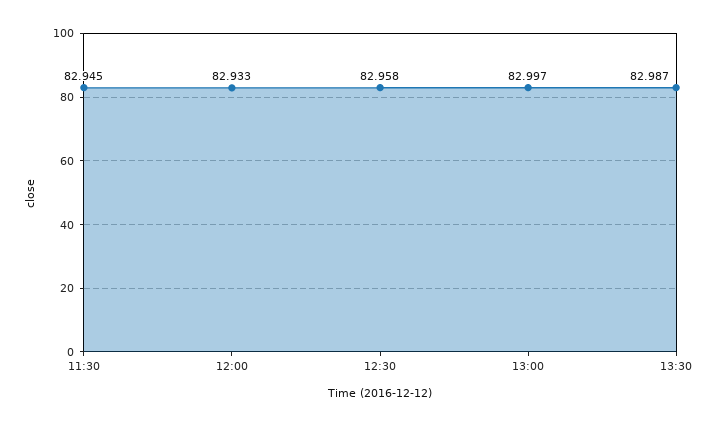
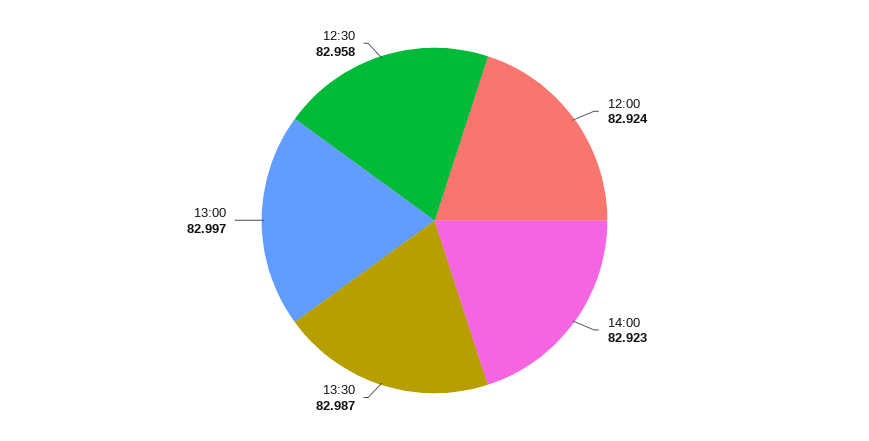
11:30: 82.945 -> none
12:00: 82.933 -> 82.924
14:00: none -> 82.923

